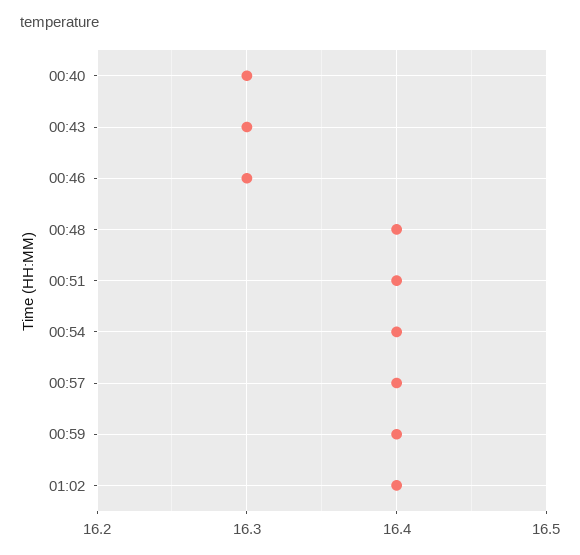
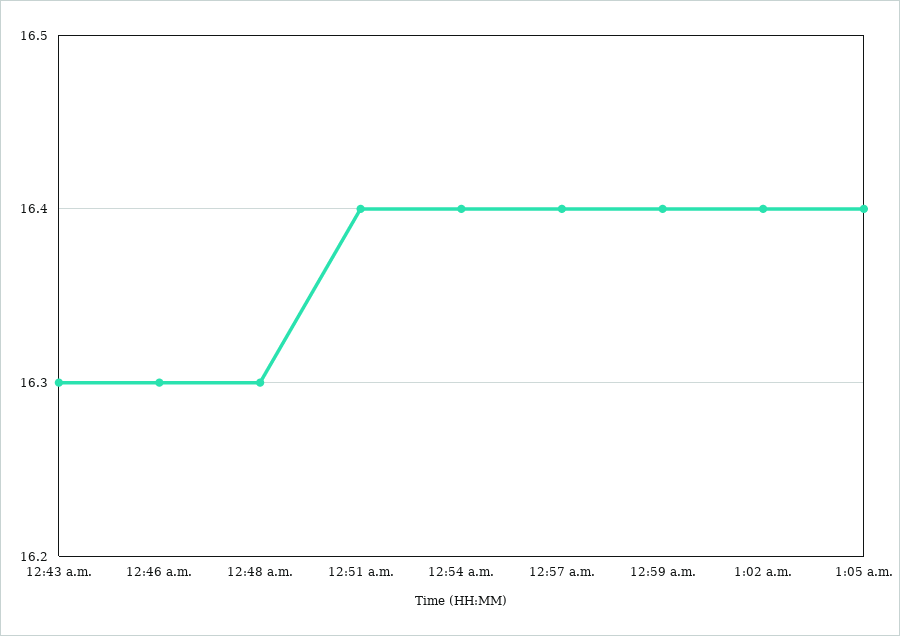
00:40: 16.3 -> none
00:48: 16.4 -> 16.3
1:05 a.m.: none -> 16.4

